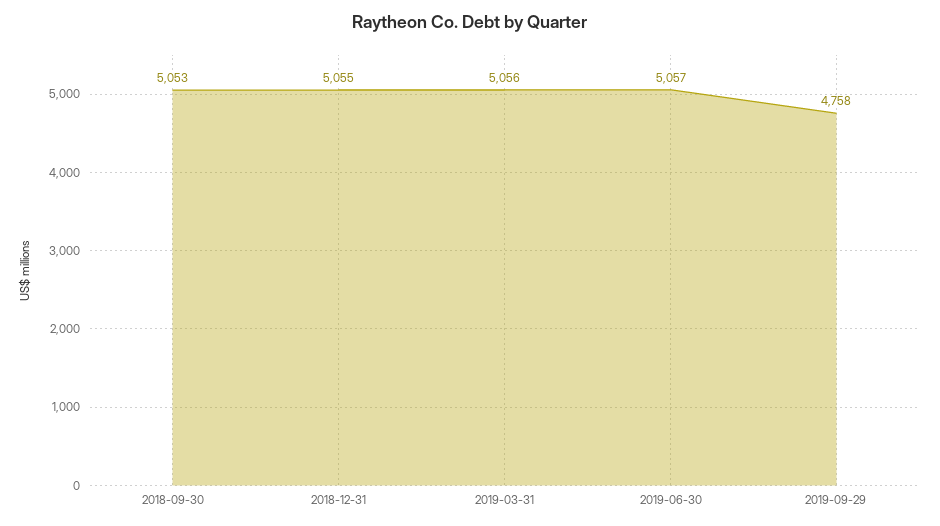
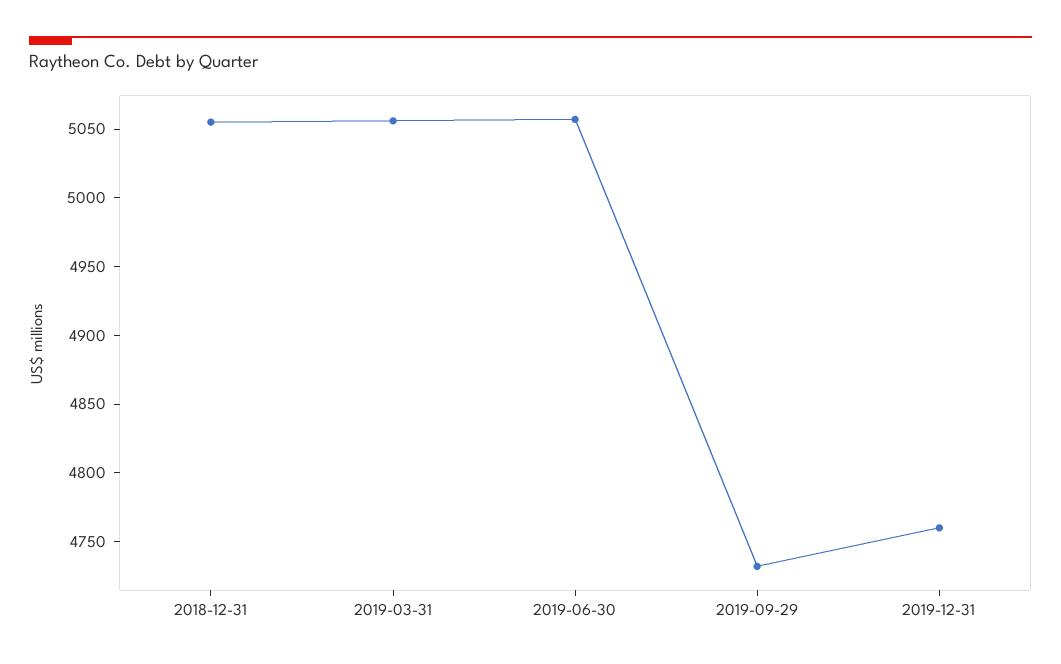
2018-09-30: 5053 -> none
2019-09-29: 4758 -> 4730
2019-12-31: none -> 4760

